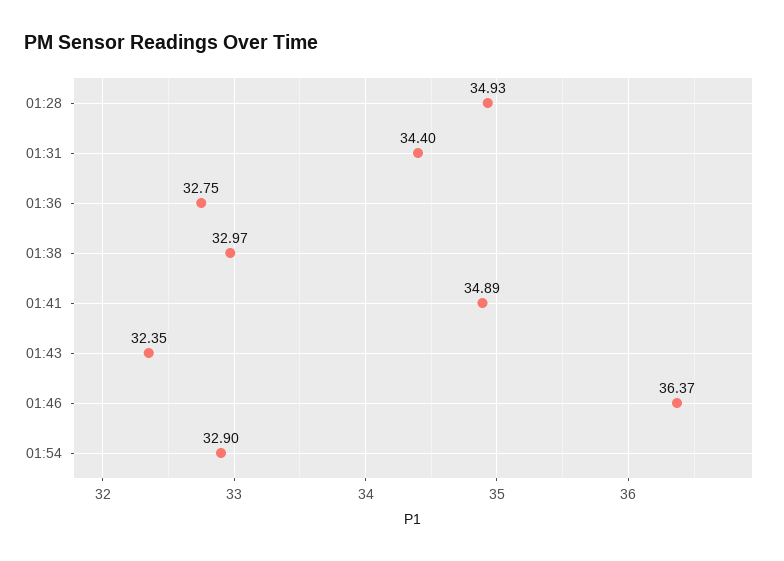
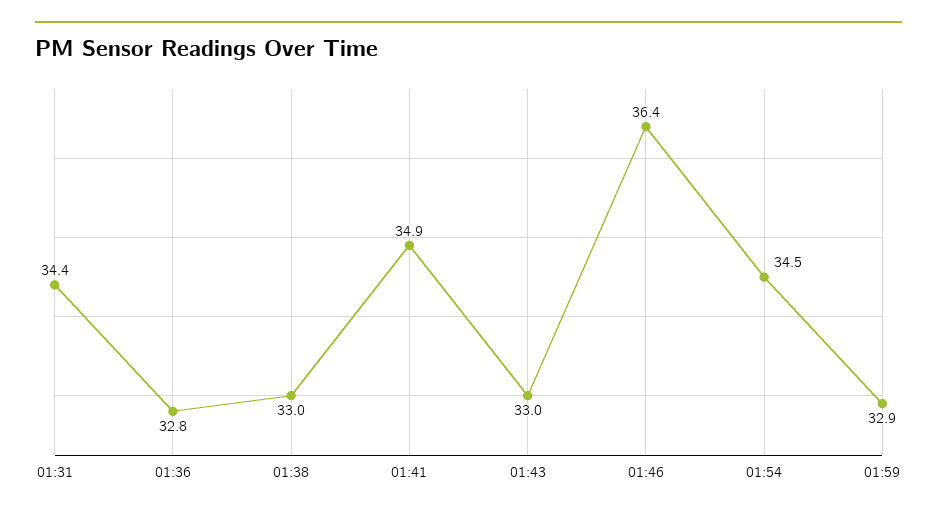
01:28: 34.93 -> none
01:43: 32.35 -> 33
01:54: 32.9 -> 34.5
01:59: none -> 32.9

